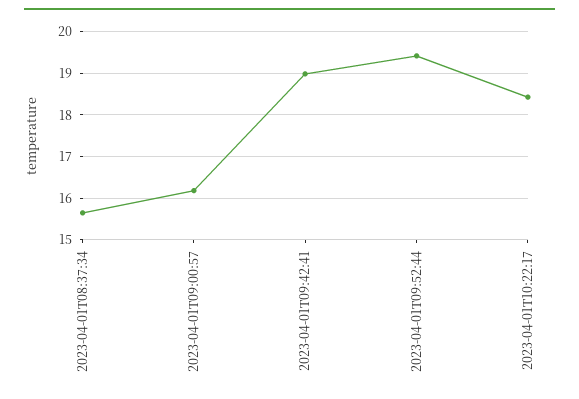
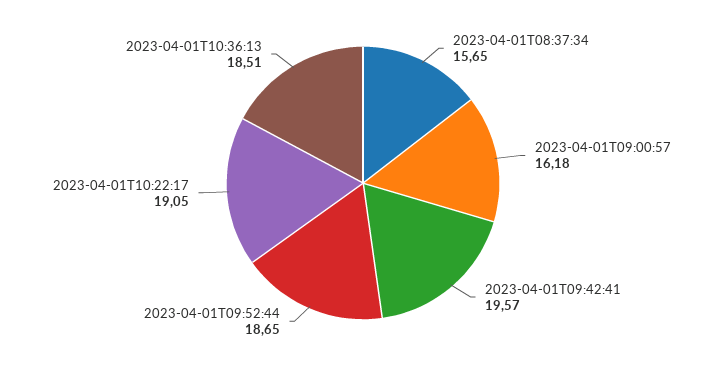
2023-04-01T09:42:41: 19 -> 19.57
2023-04-01T09:52:44: 19.4 -> 18.65
2023-04-01T10:22:17: 18.4 -> 19.05
2023-04-01T10:36:13: none -> 18.51

